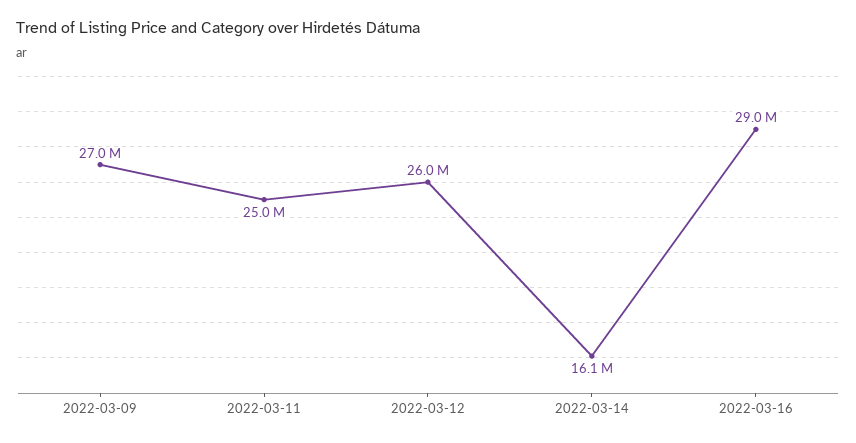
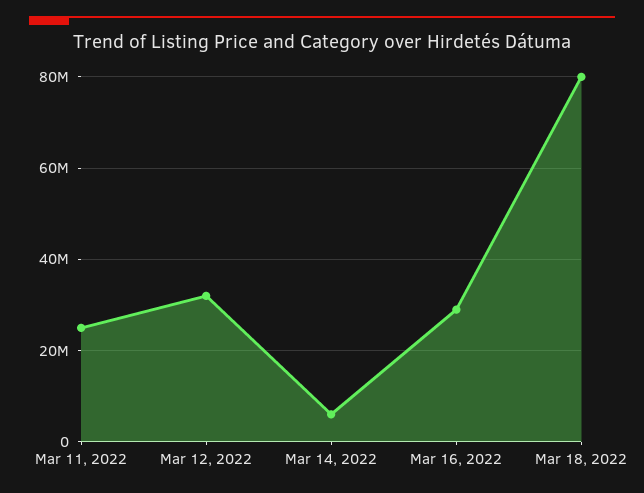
2022-03-09: 27000000 -> none
2022-03-12: 26000000 -> 32000000
2022-03-14: 16100000 -> 6000000
Mar 18, 2022: none -> 80000000

